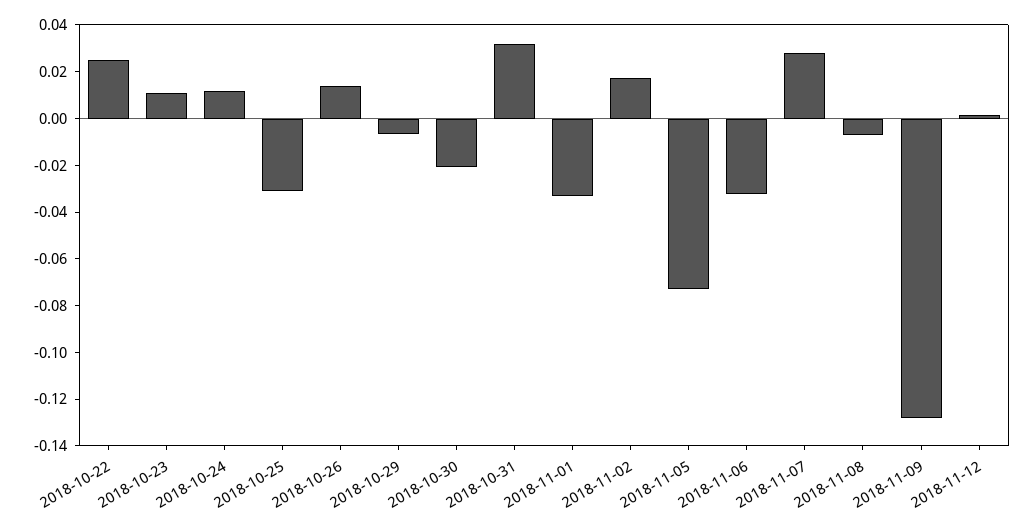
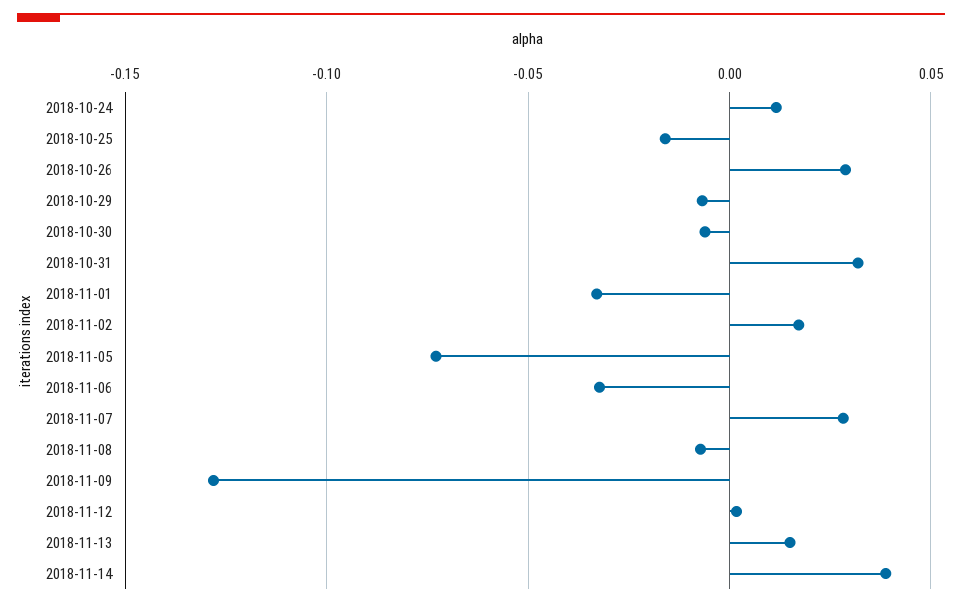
2018-10-22: 0.025 -> none
2018-10-23: 0.01 -> none
2018-10-25: -0.03 -> -0.015
2018-10-26: 0.015 -> 0.03
2018-10-30: -0.02 -> -0.005
2018-11-13: none -> 0.015
2018-11-14: none -> 0.04

